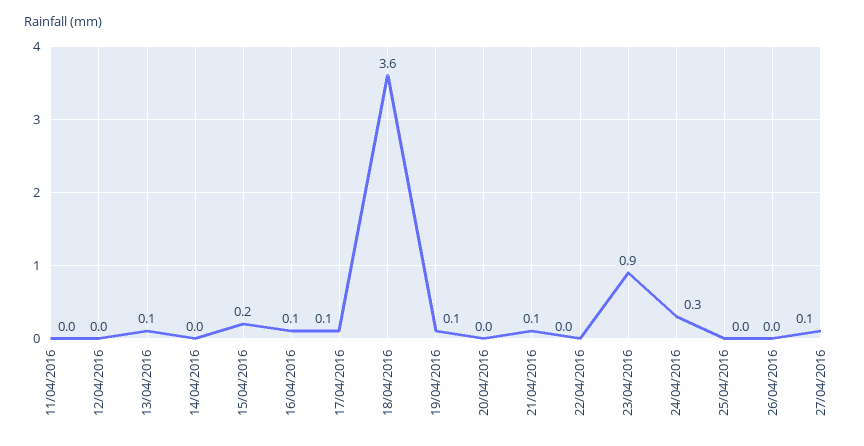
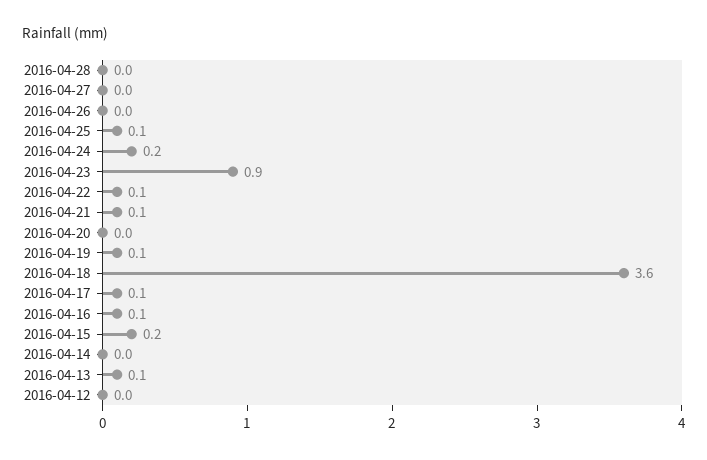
11/04/2016: 0 -> none
22/04/2016: 0 -> 0.1
24/04/2016: 0.3 -> 0.2
25/04/2016: 0 -> 0.1
27/04/2016: 0.1 -> 0
2016-04-28: none -> 0

